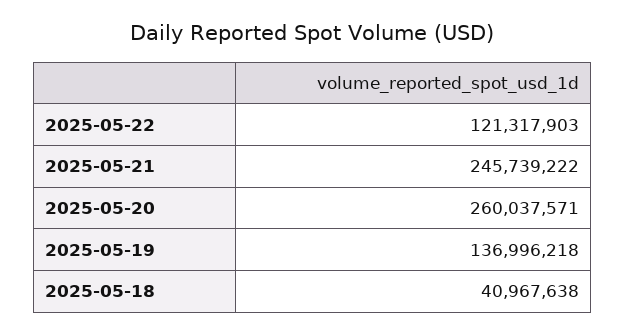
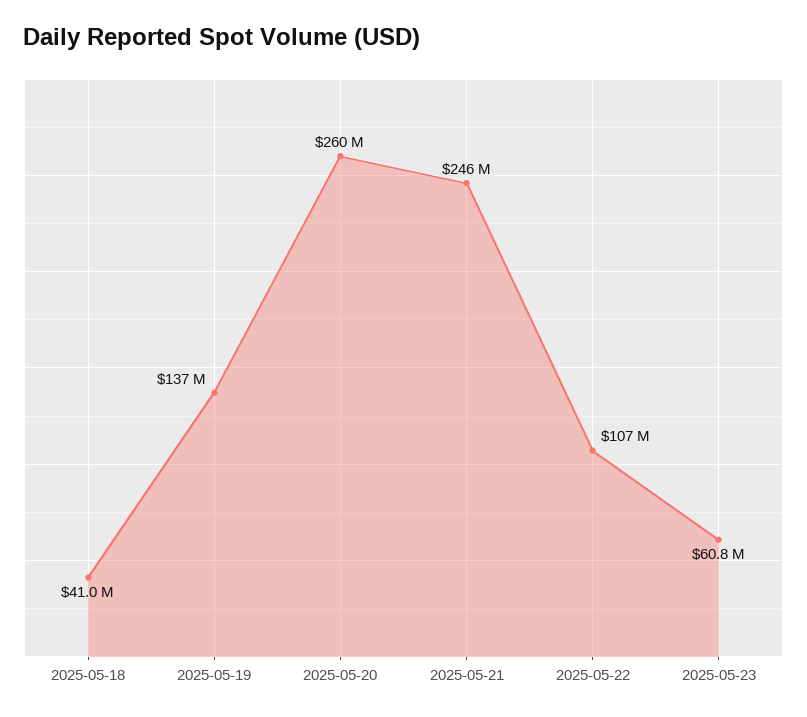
2025-05-22: 121317903 -> 107000000
2025-05-23: none -> 60800000

